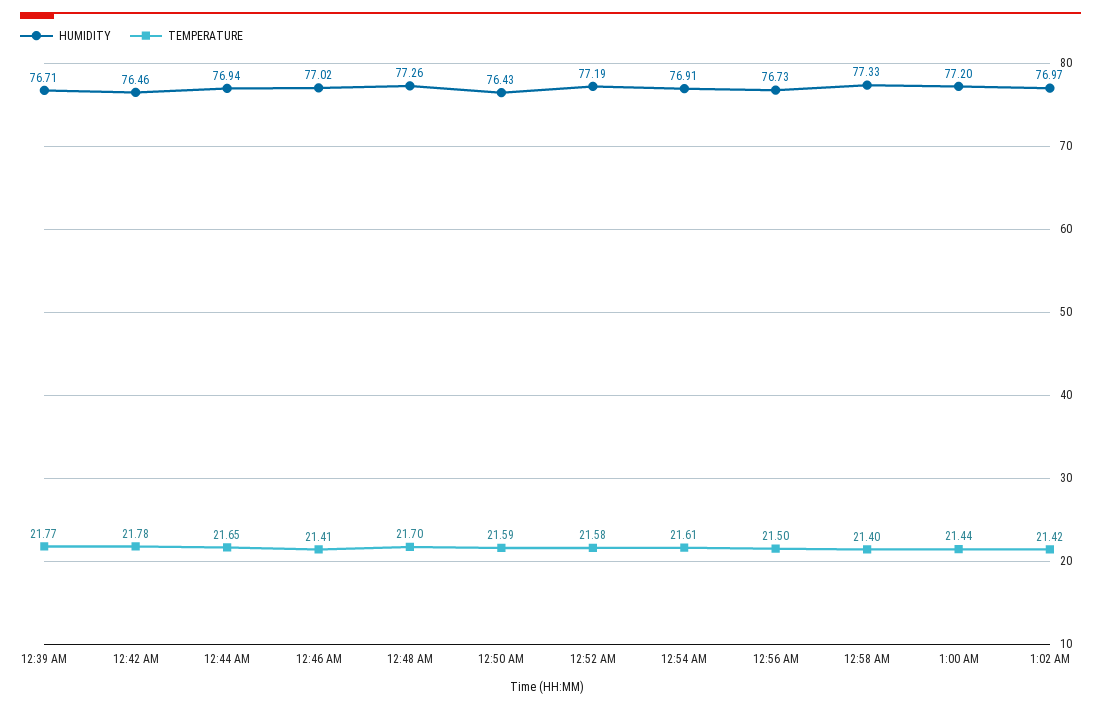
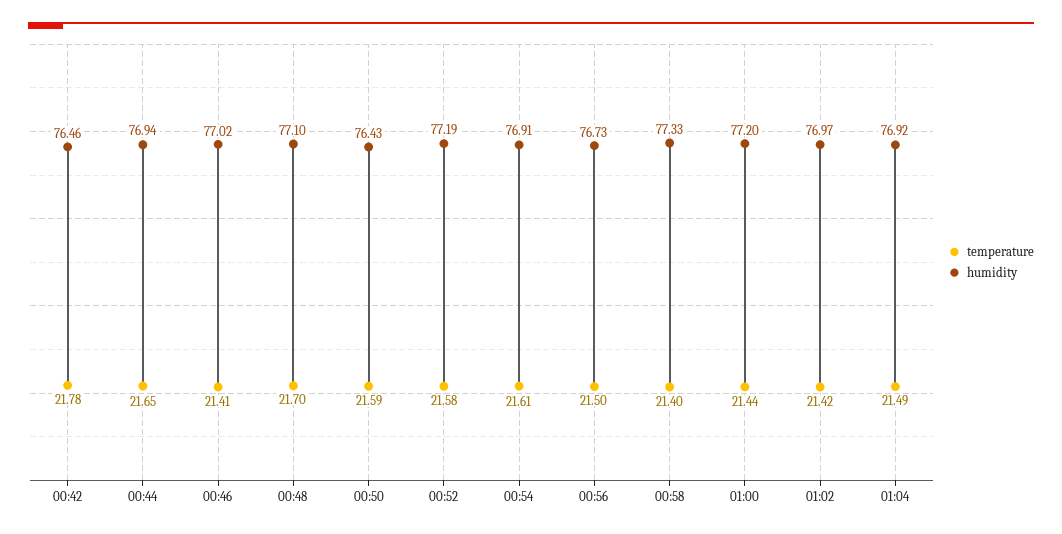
HUMIDITY, 12:39 AM: 76.71 -> none
TEMPERATURE, 12:39 AM: 21.77 -> none
HUMIDITY, 12:48 AM: 77.26 -> 77.1
TEMPERATURE, 01:04: none -> 21.49
HUMIDITY, 01:04: none -> 76.92

